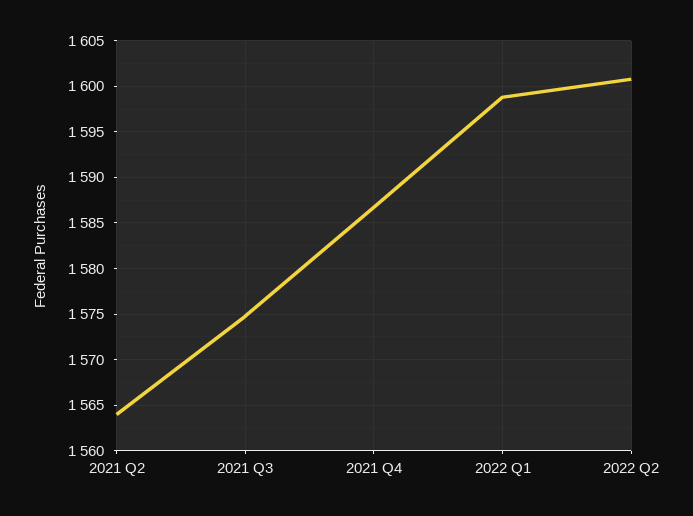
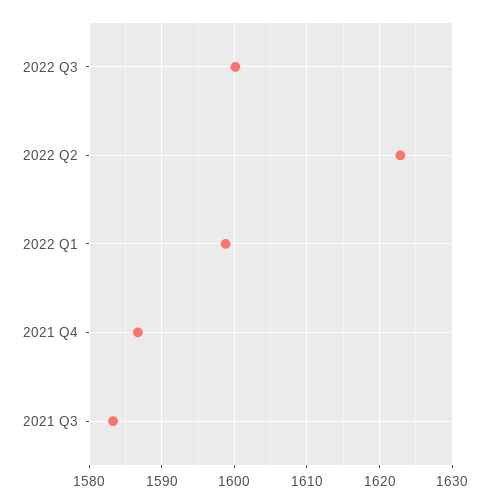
2021 Q2: 1564 -> none
2021 Q3: 1575 -> 1583
2022 Q2: 1601 -> 1623
2022 Q3: none -> 1600

